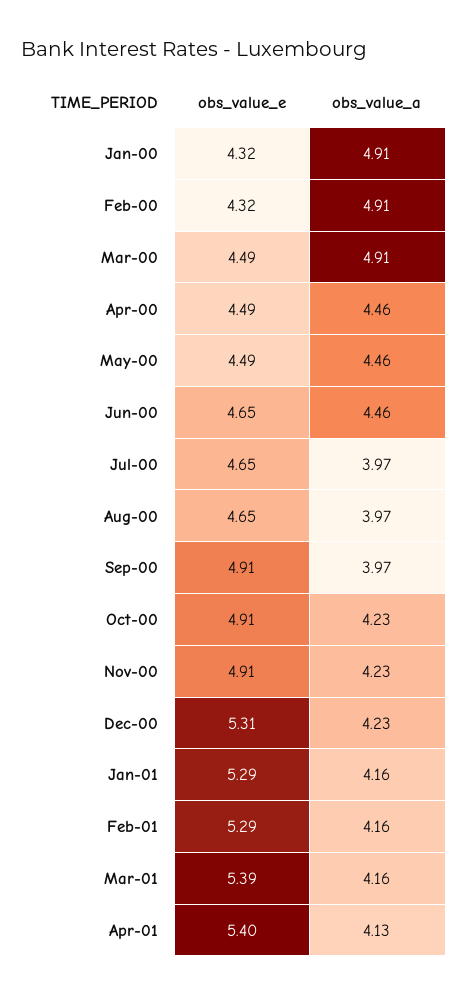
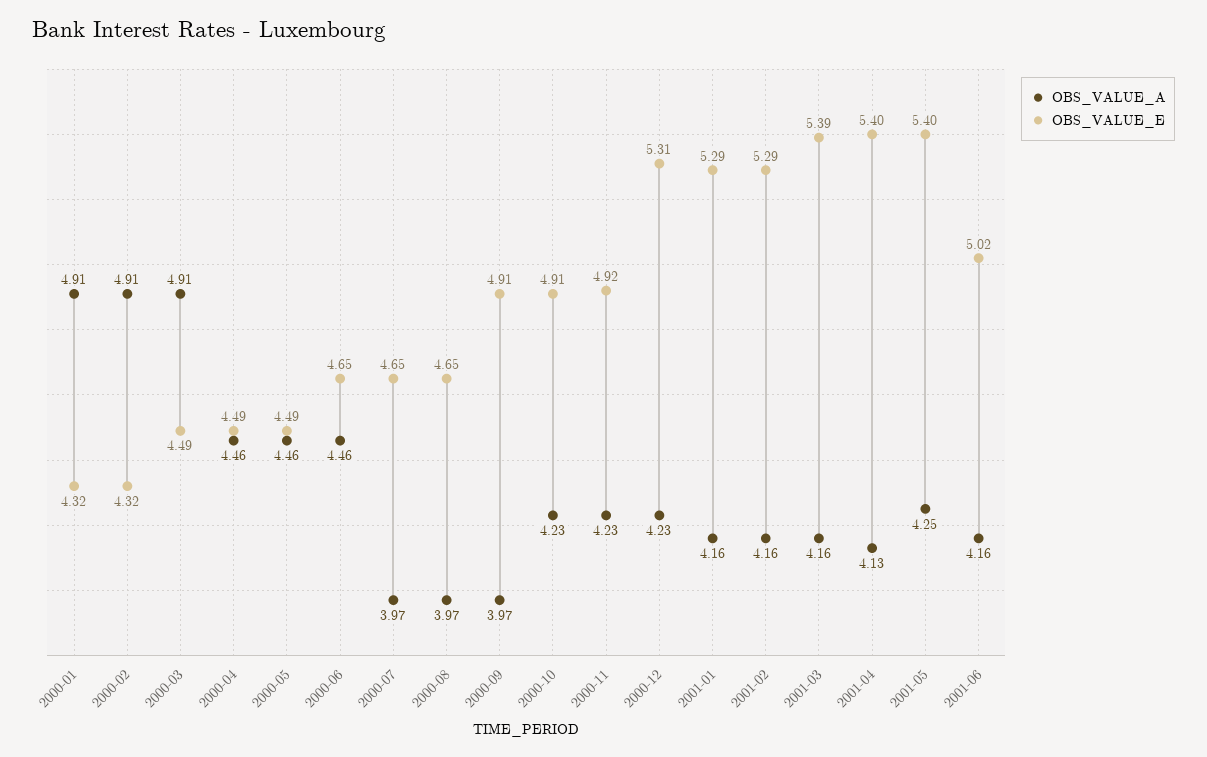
obs_value_e, Nov-00: 4.91 -> 4.92
obs_value_a, 2001-05: none -> 4.25
obs_value_e, 2001-05: none -> 5.4
obs_value_a, 2001-06: none -> 4.16
obs_value_e, 2001-06: none -> 5.02

